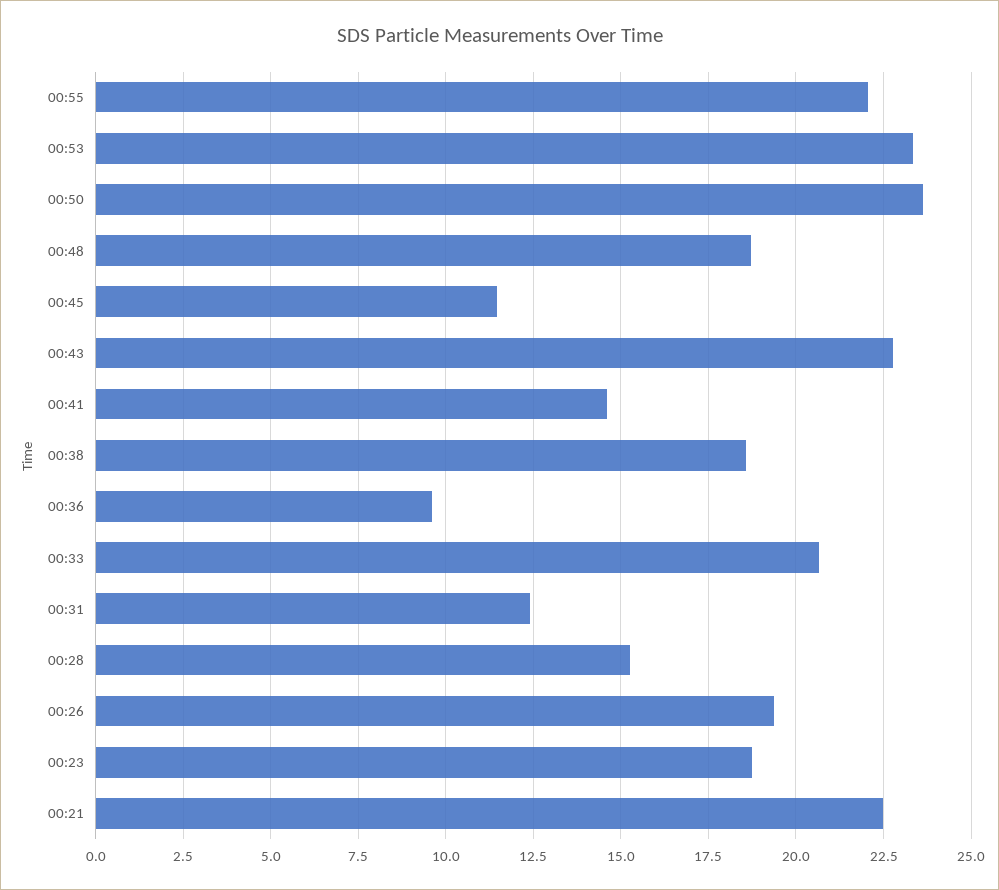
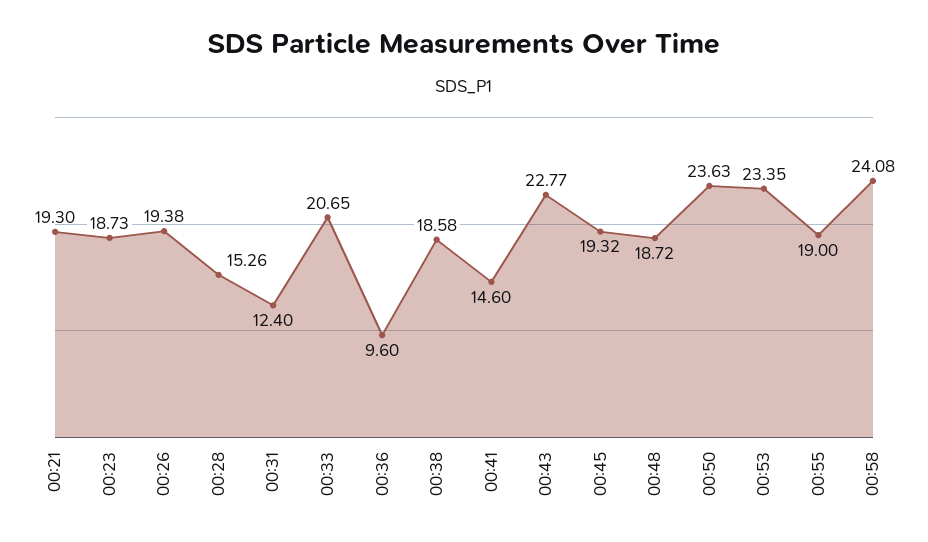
00:55: 22 -> 19
00:45: 11.5 -> 19.32
00:21: 22.5 -> 19.3
00:58: none -> 24.08

